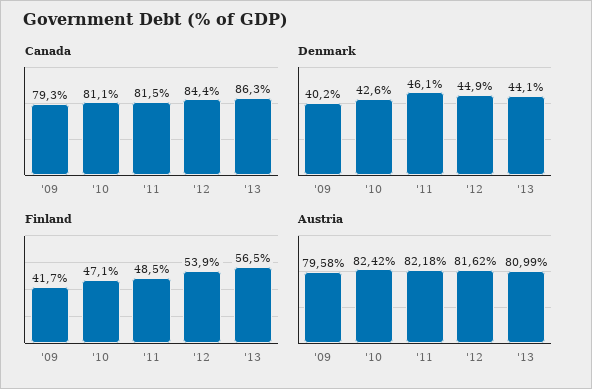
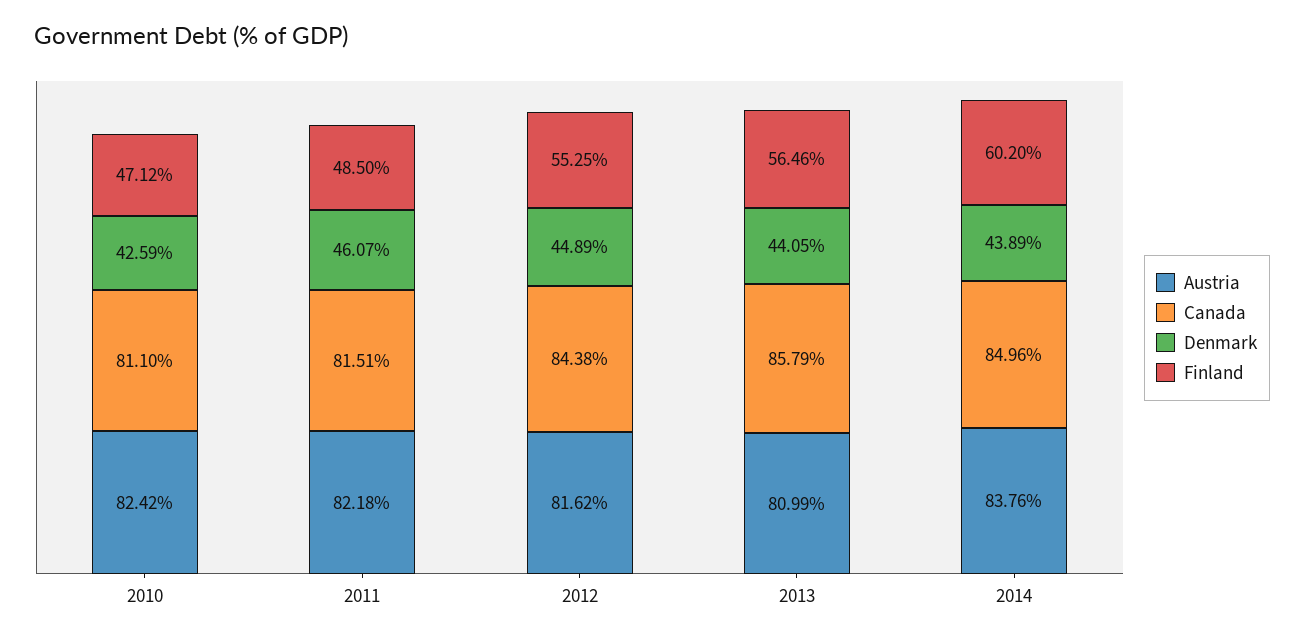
Canada, '09: 79.3 -> none
Canada, '13: 86.3 -> 85.79
Denmark, '09: 40.2 -> none
Finland, '09: 41.7 -> none
Finland, '12: 53.9 -> 55.25
Austria, '09: 79.58 -> none
Austria, 2014: none -> 83.76
Canada, 2014: none -> 84.96
Denmark, 2014: none -> 43.89
Finland, 2014: none -> 60.2

